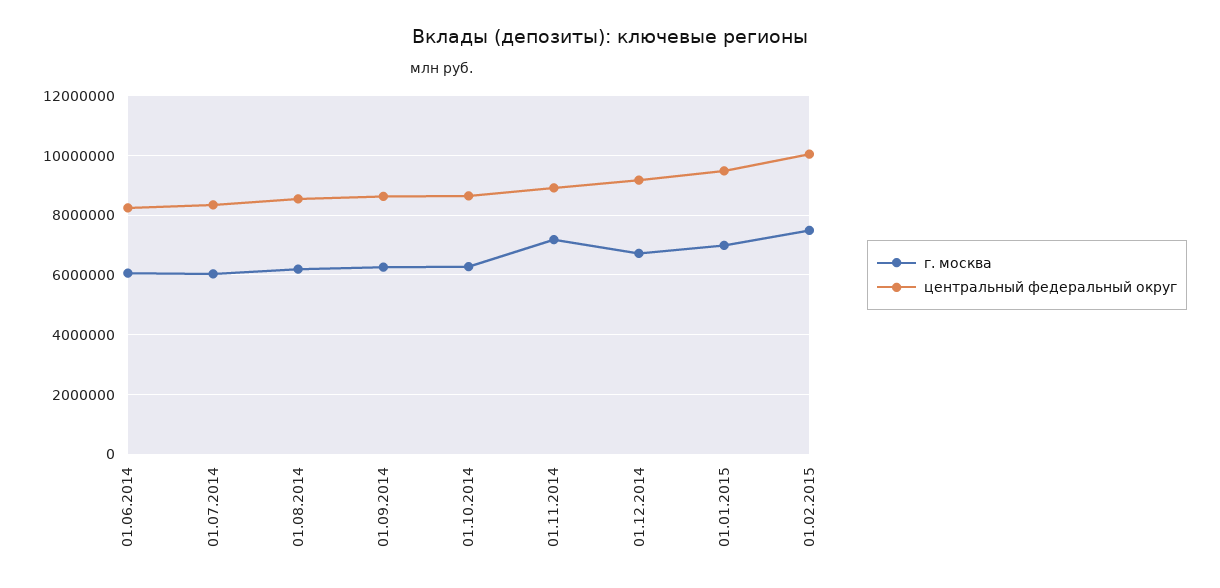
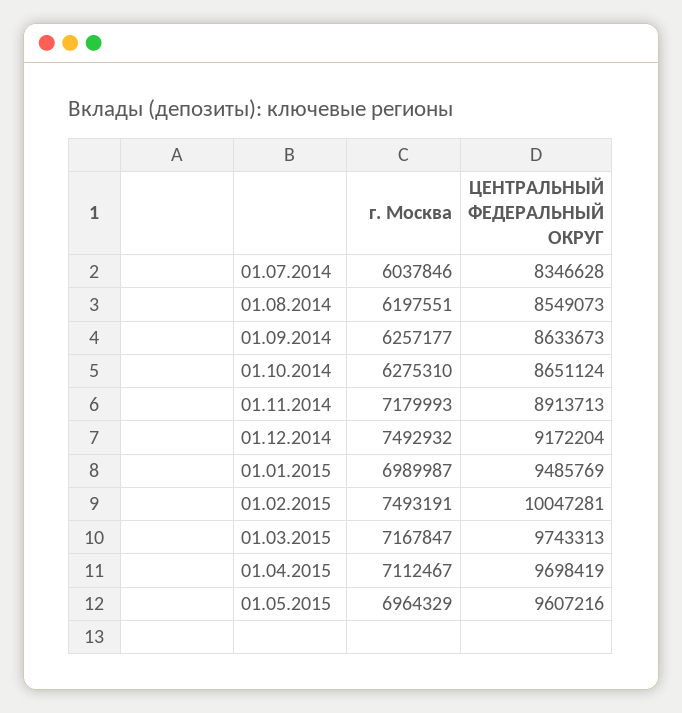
г. москва, 01.06.2014: 6000000 -> none
центральный федеральный округ, 01.06.2014: 8250000 -> none
г. москва, 01.12.2014: 6750000 -> 7492932
г. москва, 01.03.2015: none -> 7167847
центральный федеральный округ, 01.03.2015: none -> 9743313
г. москва, 01.04.2015: none -> 7112467
центральный федеральный округ, 01.04.2015: none -> 9698419
г. москва, 01.05.2015: none -> 6964329
центральный федеральный округ, 01.05.2015: none -> 9607216

